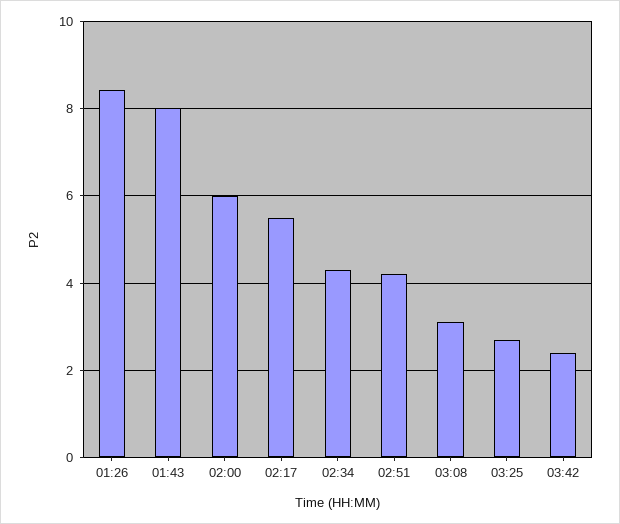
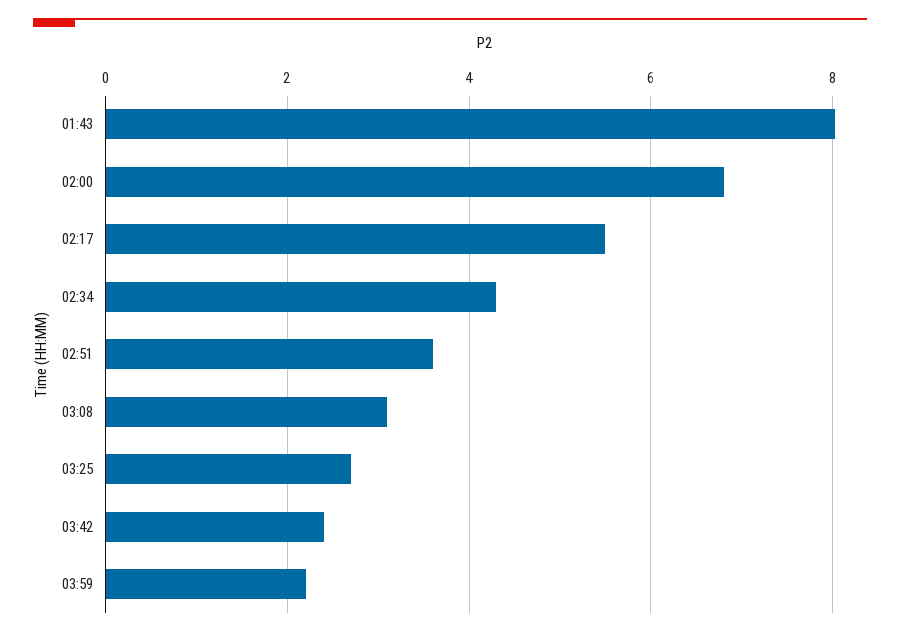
01:26: 8.4 -> none
02:00: 6 -> 6.8
02:51: 4.2 -> 3.6
03:59: none -> 2.2

